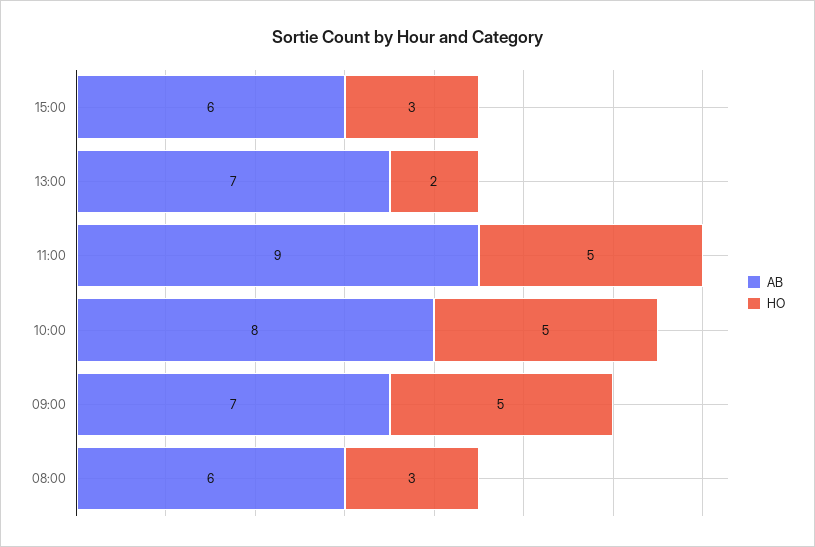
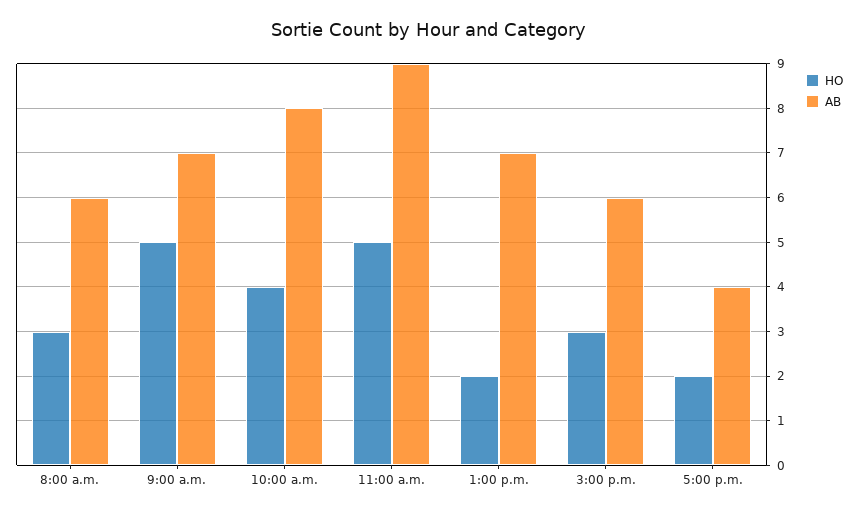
HO, 10:00: 5 -> 4
HO, 5:00 p.m.: none -> 2
AB, 5:00 p.m.: none -> 4

